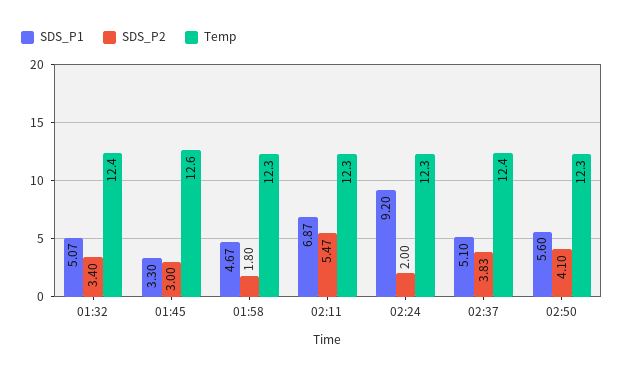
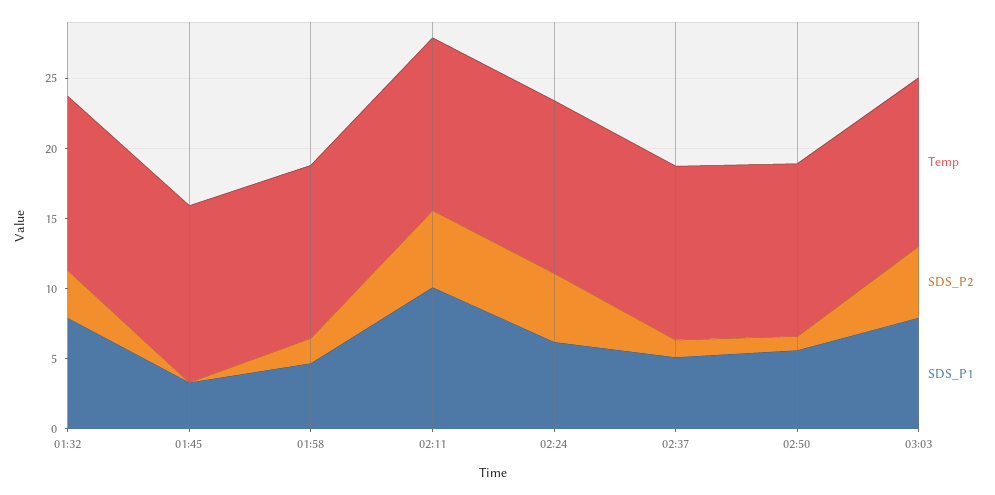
SDS_P1, 01:32: 5.07 -> 8
SDS_P2, 01:45: 3 -> 0
SDS_P1, 02:11: 6.87 -> 10
SDS_P1, 02:24: 9.2 -> 6
SDS_P2, 02:24: 2 -> 5
SDS_P2, 02:37: 3.83 -> 1
SDS_P2, 02:50: 4.1 -> 1
Temp, 03:03: none -> 12
SDS_P2, 03:03: none -> 5
SDS_P1, 03:03: none -> 8

